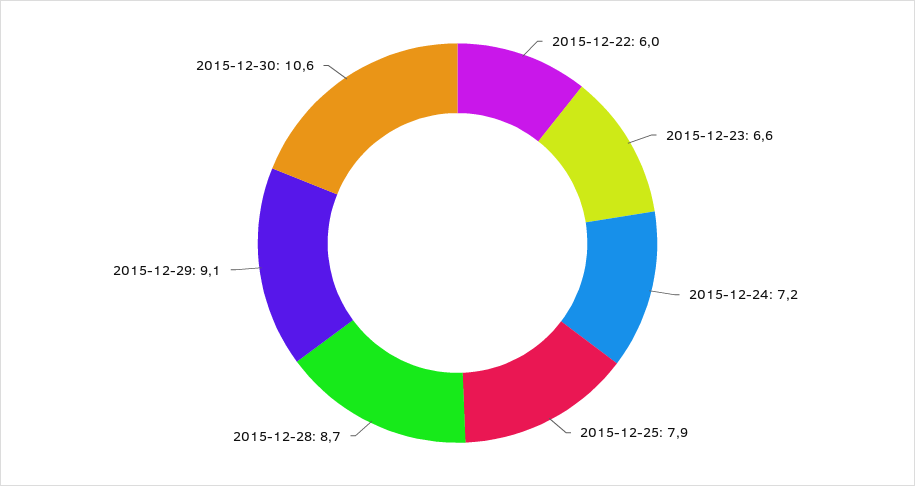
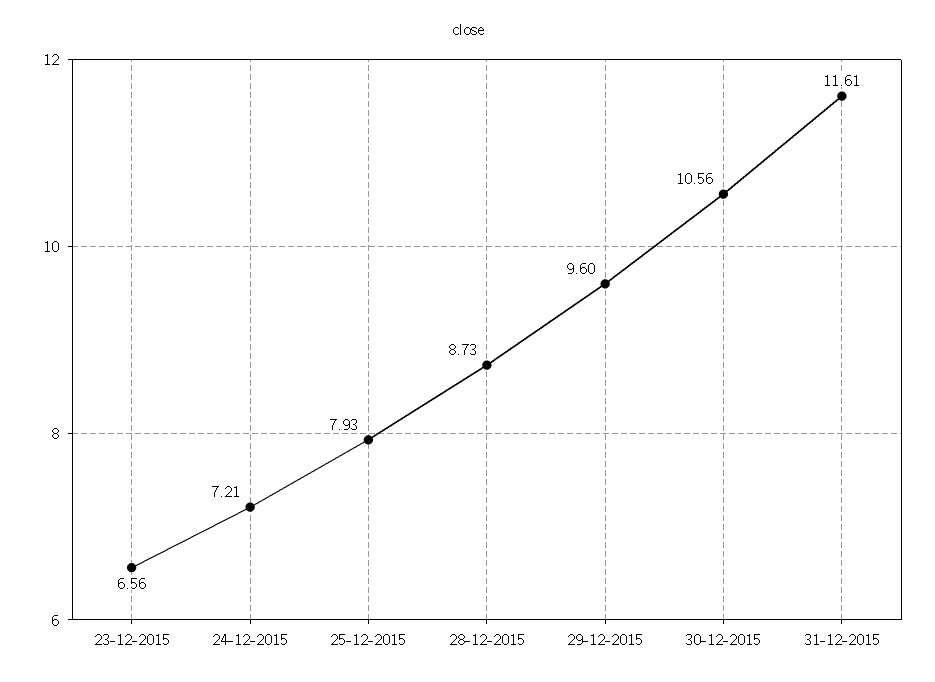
2015-12-22: 6 -> none
2015-12-29: 9.1 -> 9.6
31-12-2015: none -> 11.61

